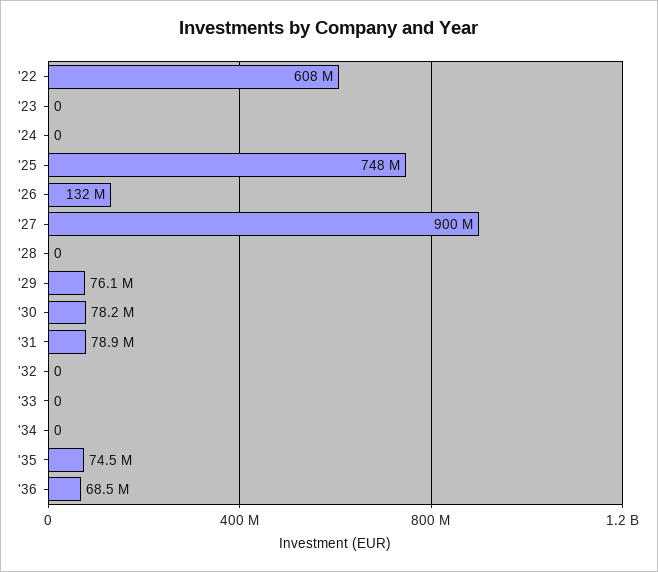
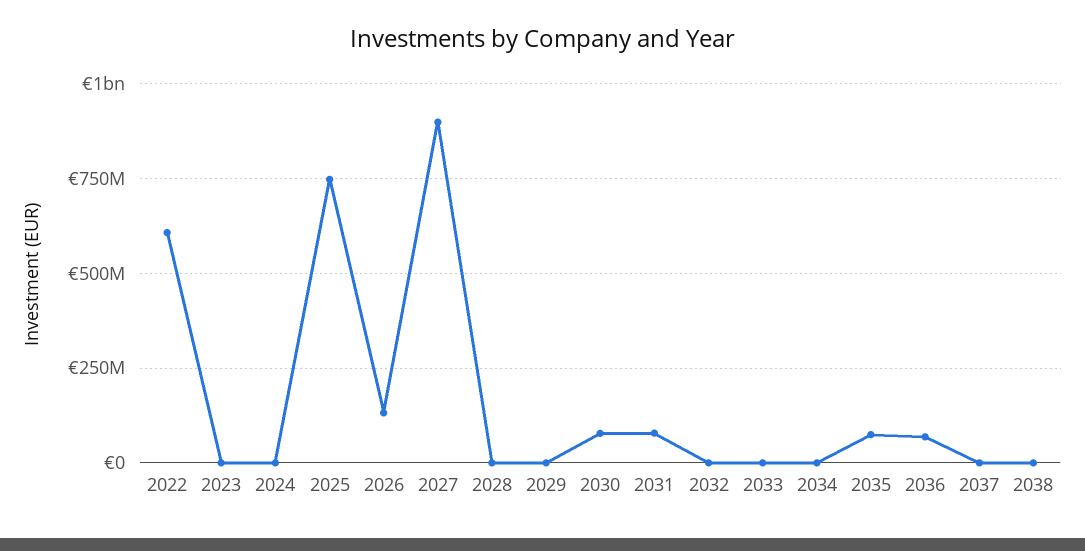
'29: 76100000 -> 0
2037: none -> 0
2038: none -> 0

